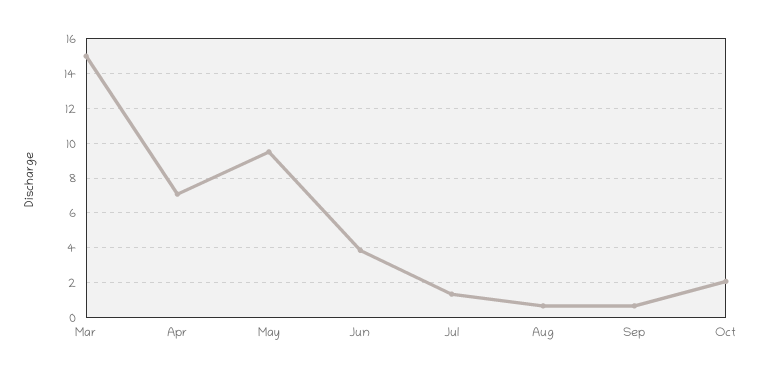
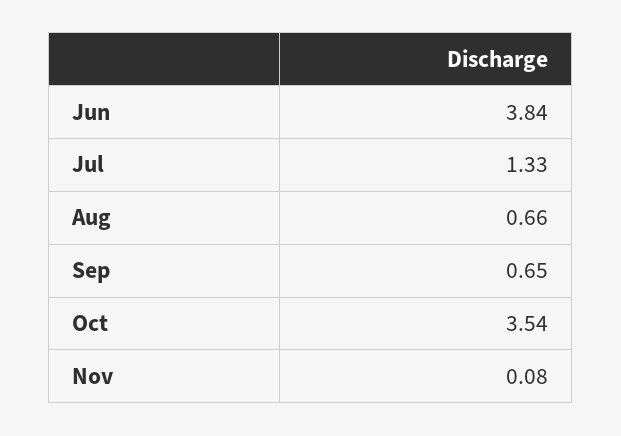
Mar: 15 -> none
Apr: 7 -> none
May: 9.5 -> none
Oct: 2 -> 3.54
Nov: none -> 0.08

